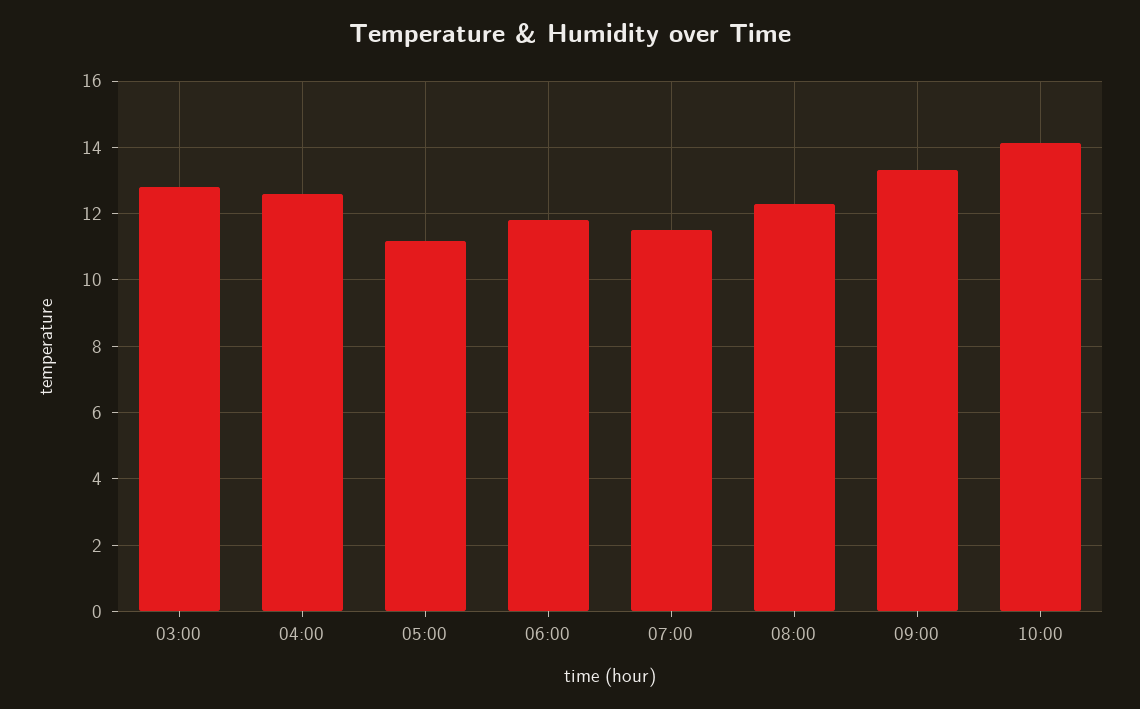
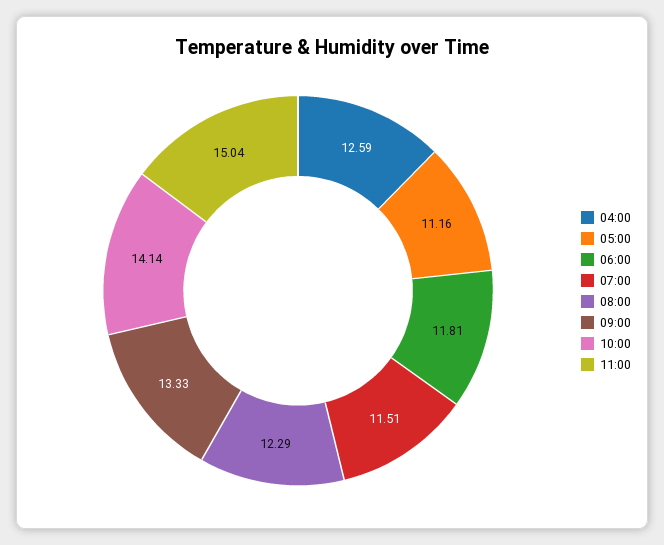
03:00: 12.8 -> none
11:00: none -> 15.04

